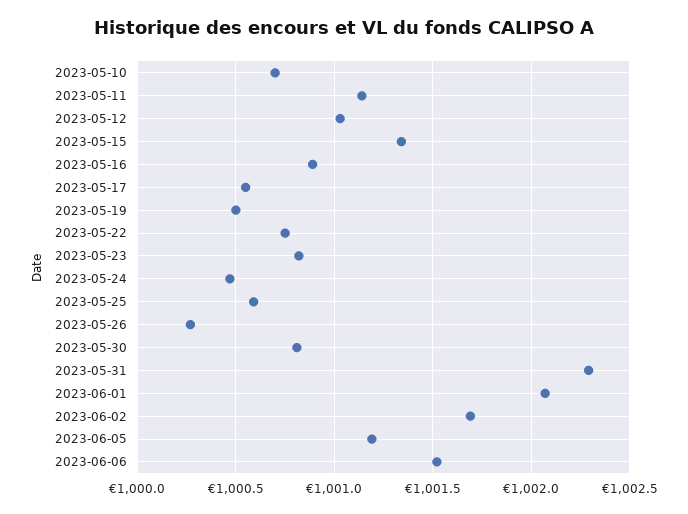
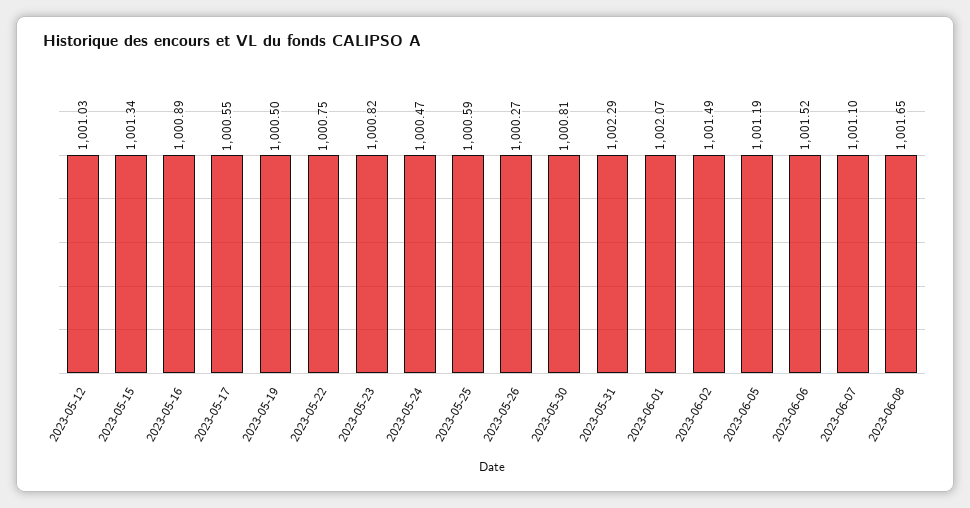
2023-05-10: 1000.7 -> none
2023-05-11: 1001.15 -> none
2023-06-02: 1001.7 -> 1001.49
2023-06-07: none -> 1001.1
2023-06-08: none -> 1001.65

